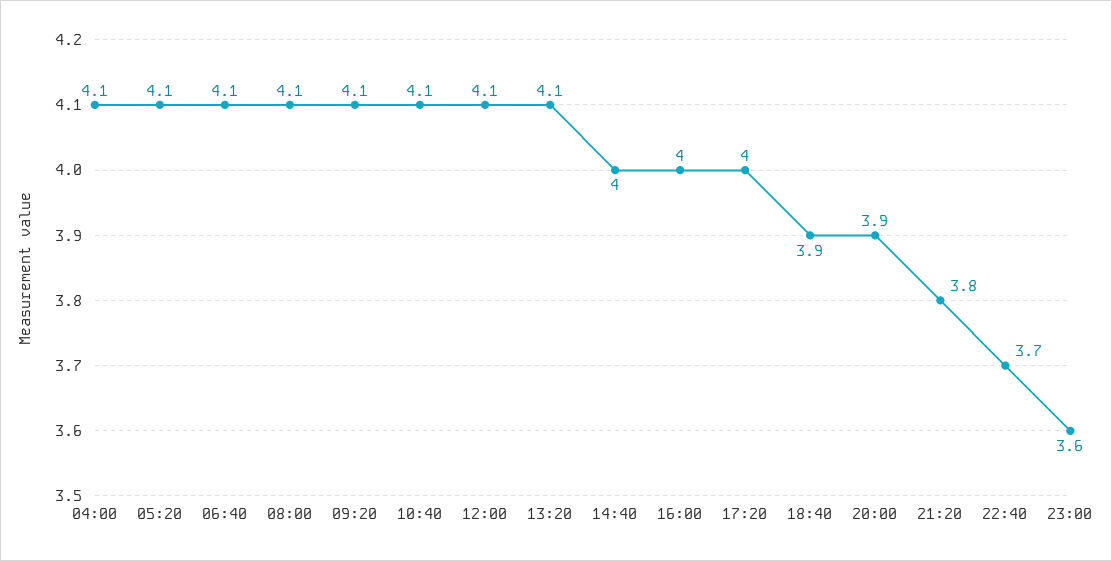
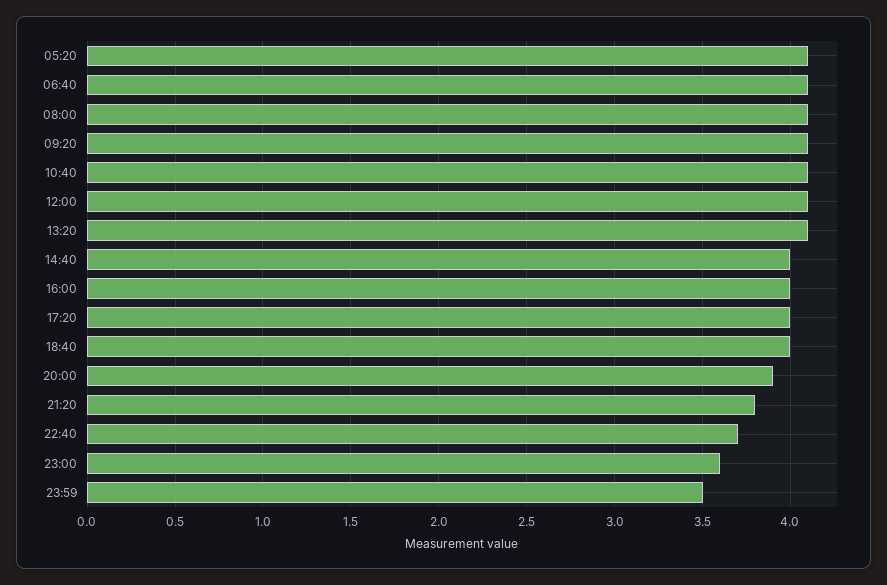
04:00: 4.1 -> none
18:40: 3.9 -> 4
23:59: none -> 3.5

